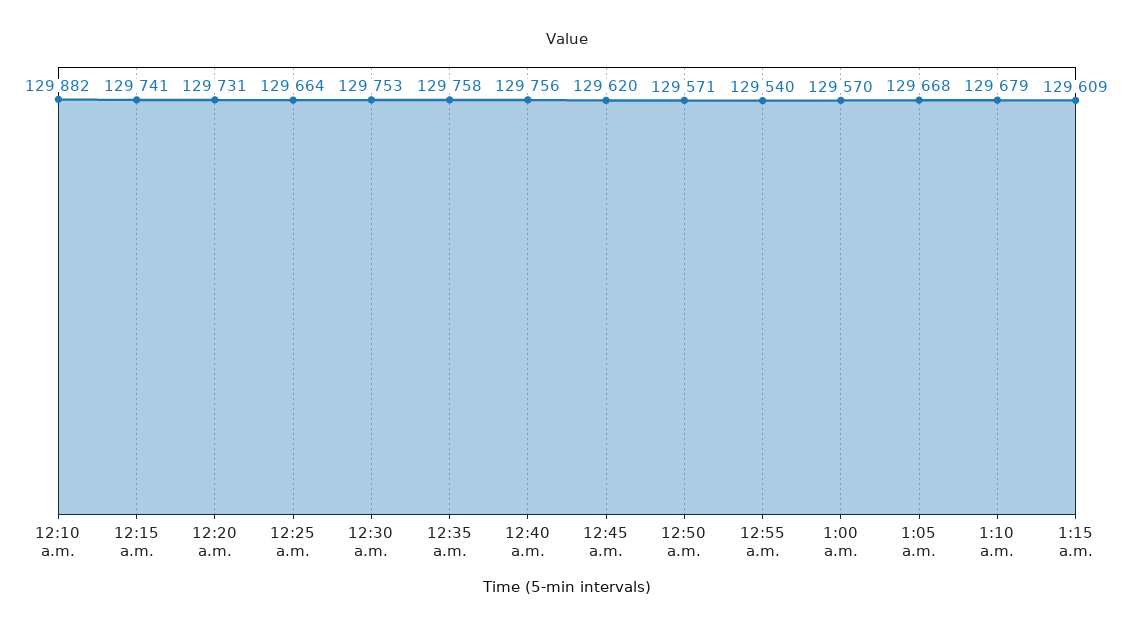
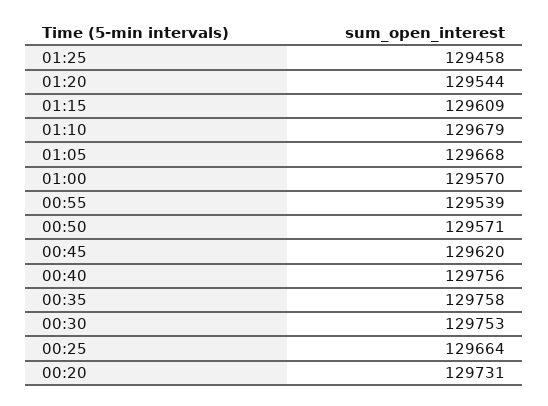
12:10 a.m.: 129882 -> none
12:15 a.m.: 129741 -> none
12:55 a.m.: 129540 -> 129539
01:25: none -> 129458
01:20: none -> 129544

